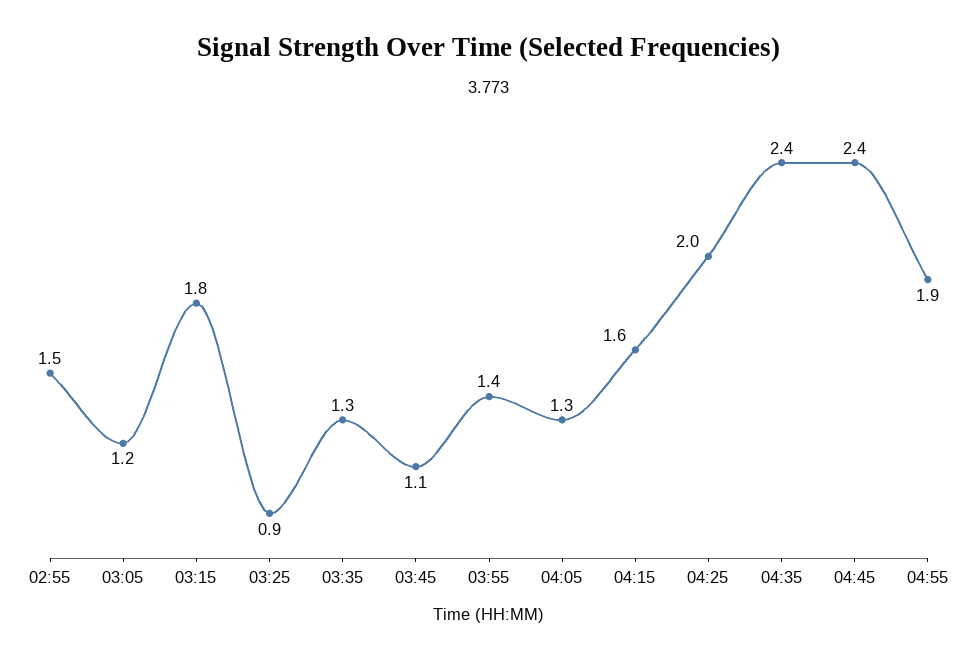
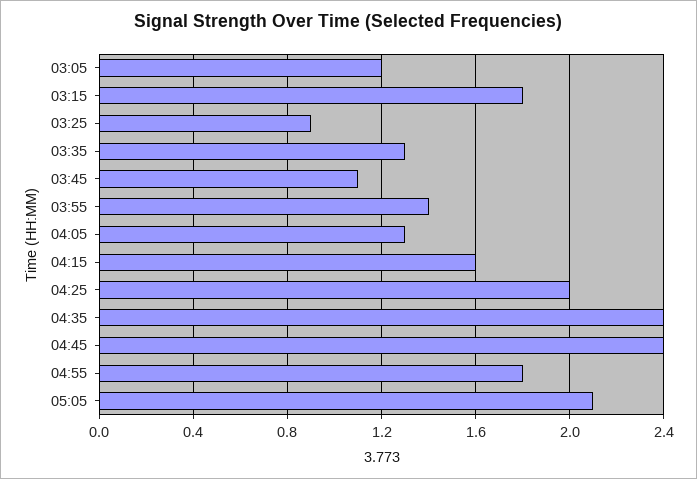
02:55: 1.5 -> none
04:55: 1.9 -> 1.8
05:05: none -> 2.1

